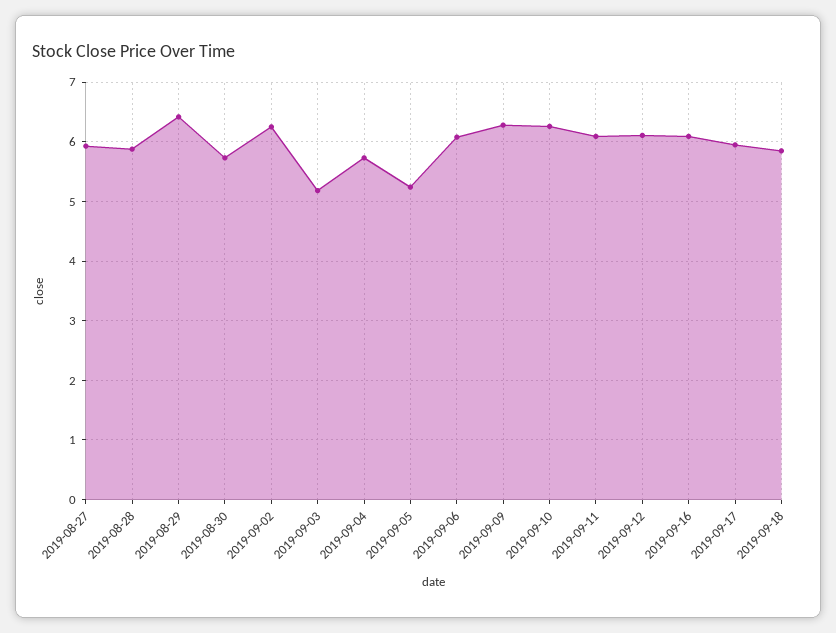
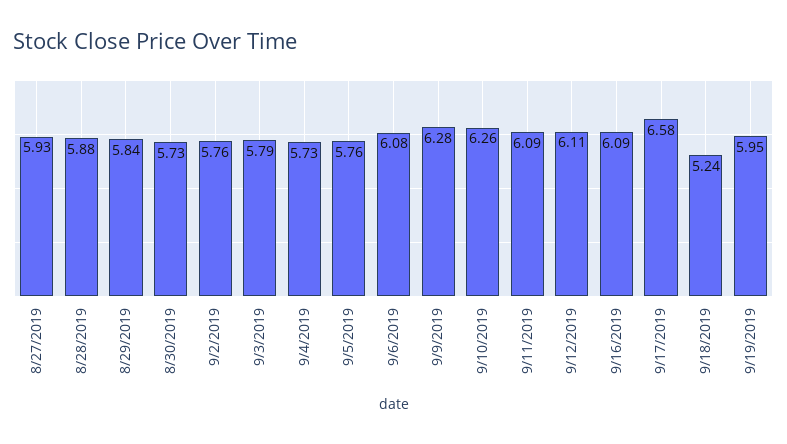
2019-08-29: 6.4 -> 5.84
2019-09-02: 6.2 -> 5.76
2019-09-03: 5.2 -> 5.79
2019-09-05: 5.2 -> 5.76
2019-09-17: 6 -> 6.58
2019-09-18: 5.8 -> 5.24
9/19/2019: none -> 5.95

